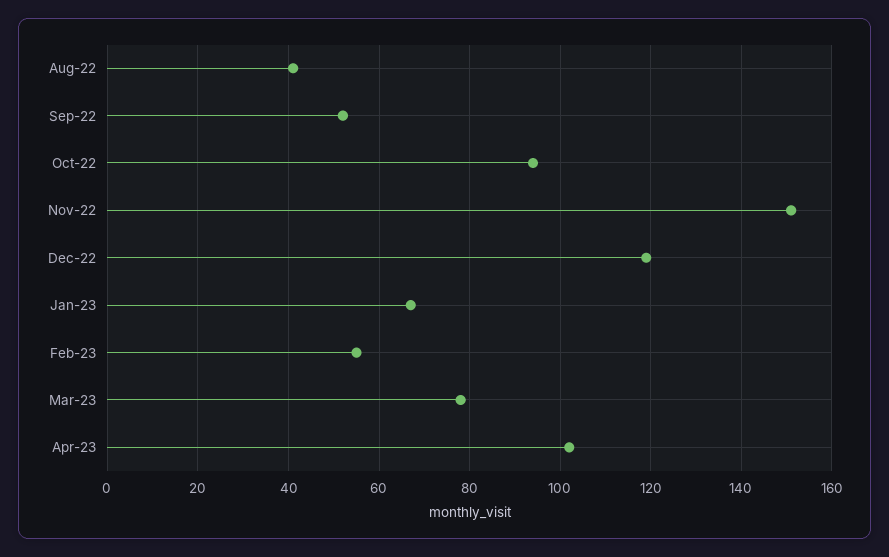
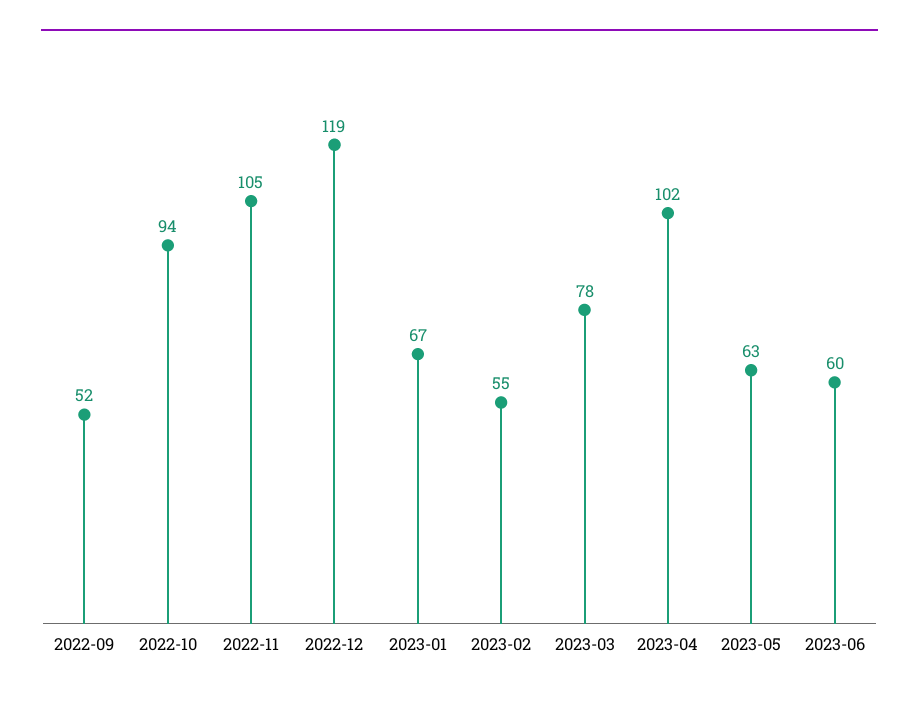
Aug-22: 40 -> none
Nov-22: 150 -> 105
2023-05: none -> 63
2023-06: none -> 60

